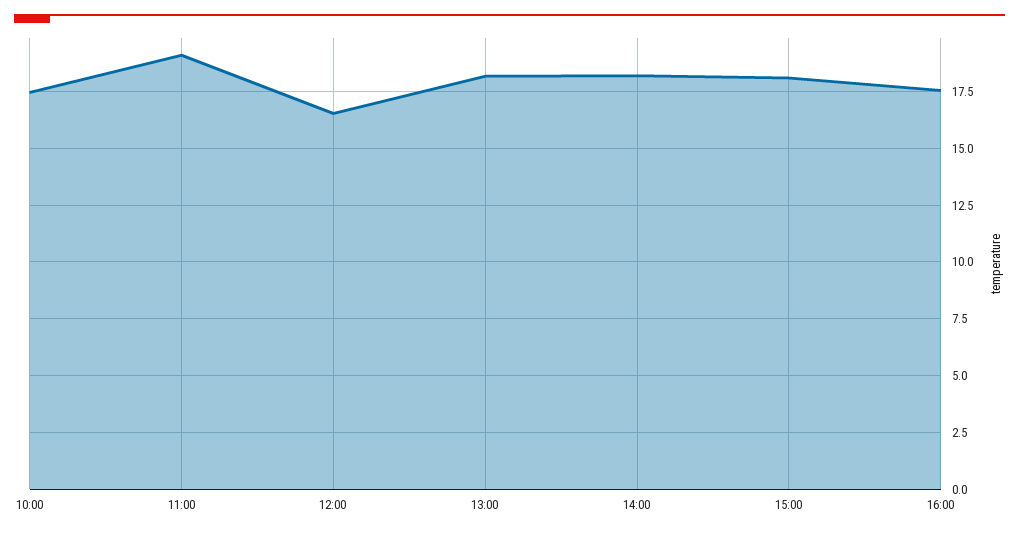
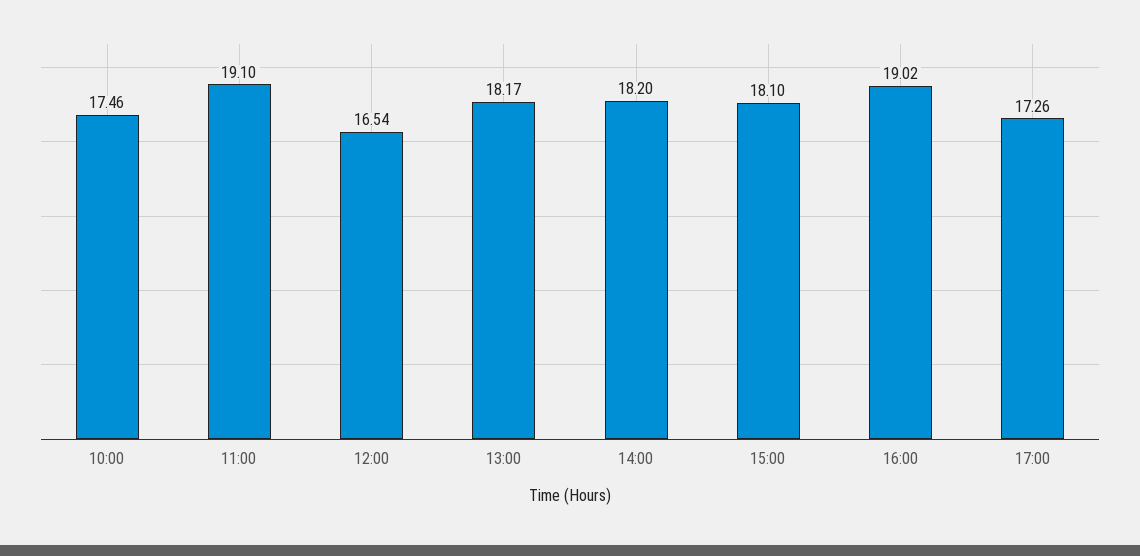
16:00: 17.5 -> 19.02
17:00: none -> 17.26

